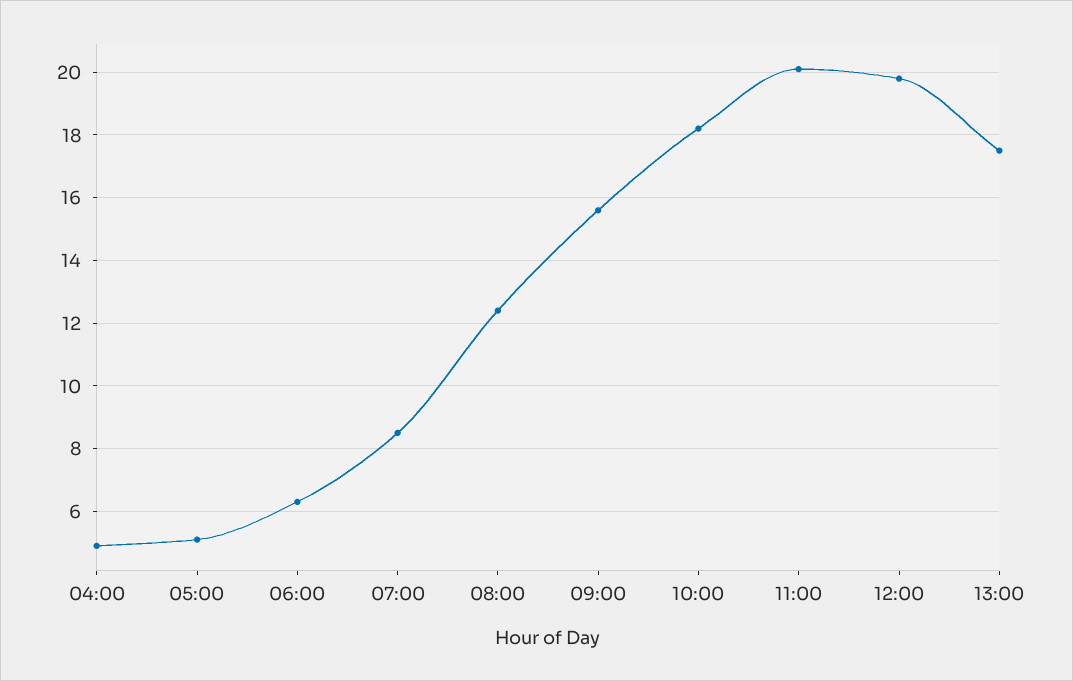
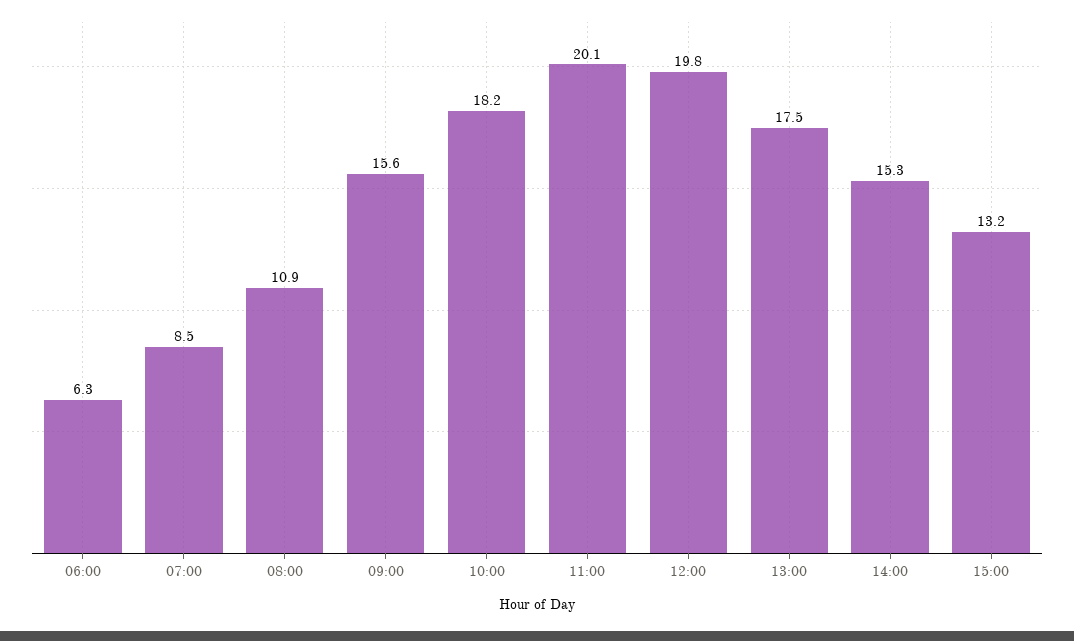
04:00: 5 -> none
05:00: 5 -> none
08:00: 12.5 -> 10.9
14:00: none -> 15.3
15:00: none -> 13.2

